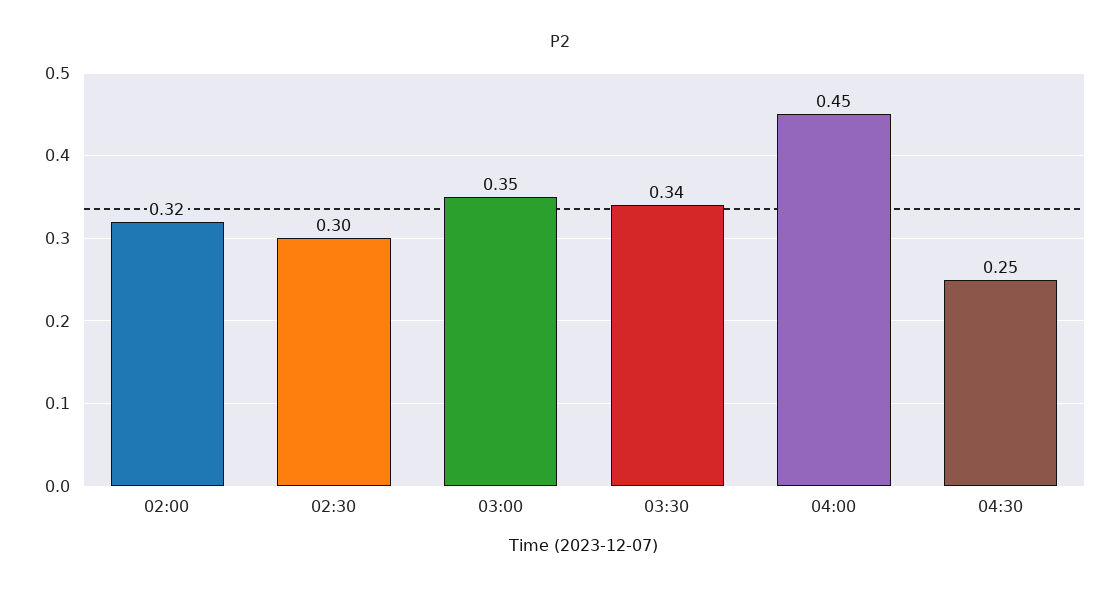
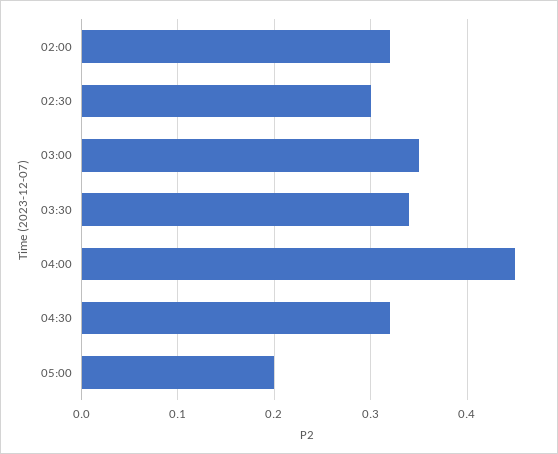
04:30: 0.25 -> 0.32
05:00: none -> 0.2

